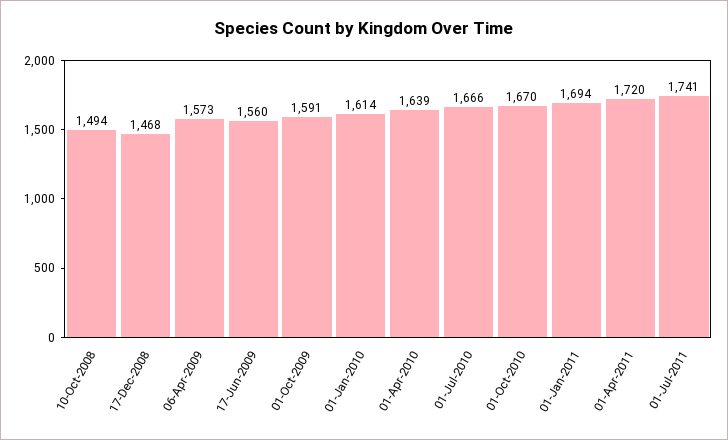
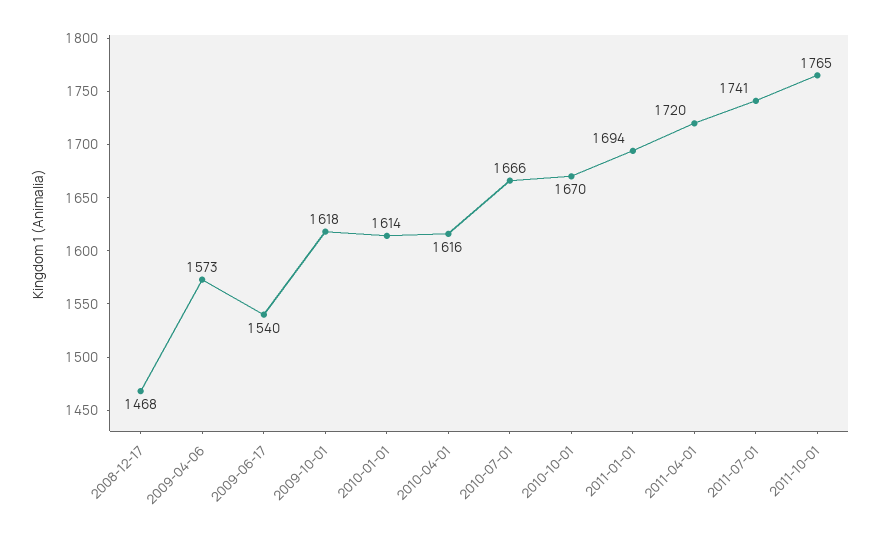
10-Oct-2008: 1494 -> none
17-Jun-2009: 1560 -> 1540
01-Oct-2009: 1591 -> 1618
01-Apr-2010: 1639 -> 1616
2011-10-01: none -> 1765

